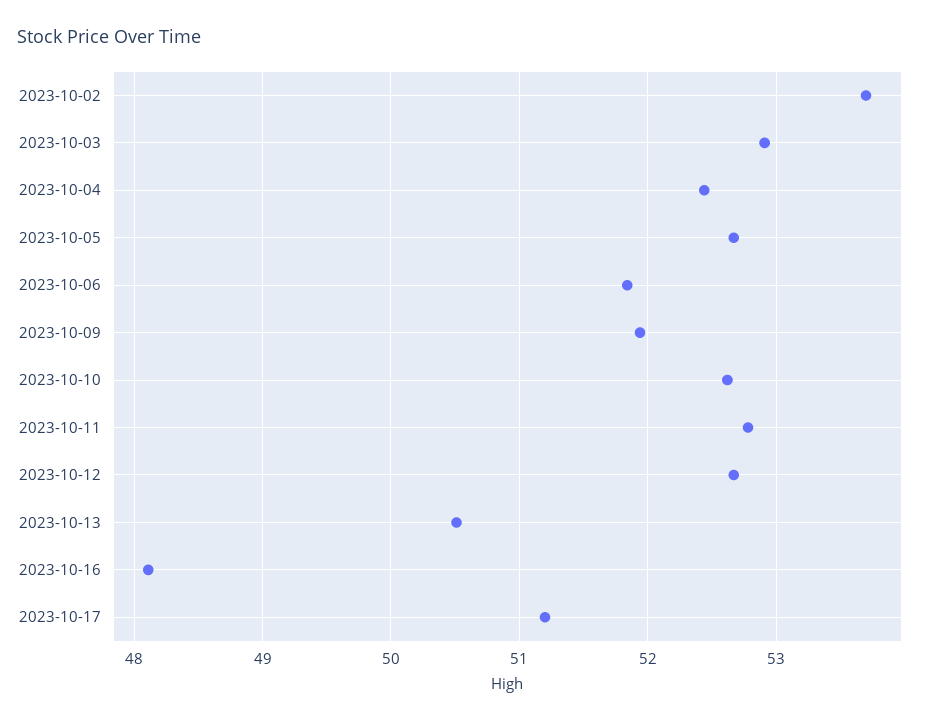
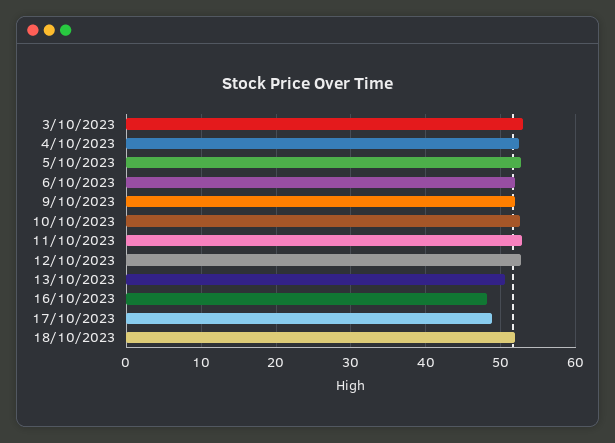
2023-10-02: 53.7 -> none
2023-10-17: 51.2 -> 49
18/10/2023: none -> 52

